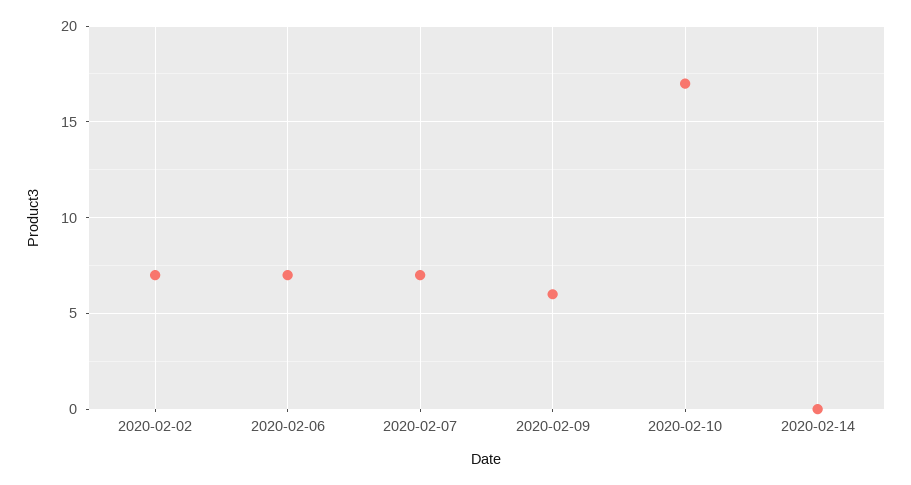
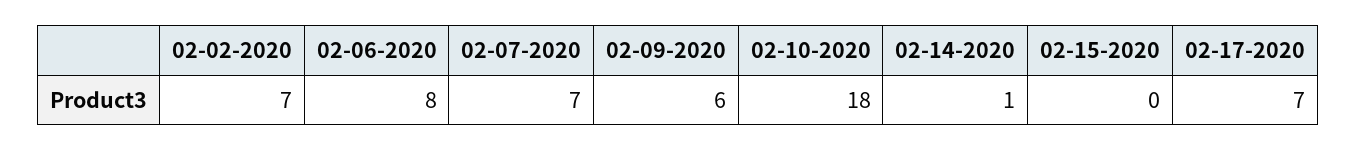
2020-02-06: 7 -> 8
2020-02-10: 17 -> 18
2020-02-14: 0 -> 1
02-15-2020: none -> 0
02-17-2020: none -> 7

